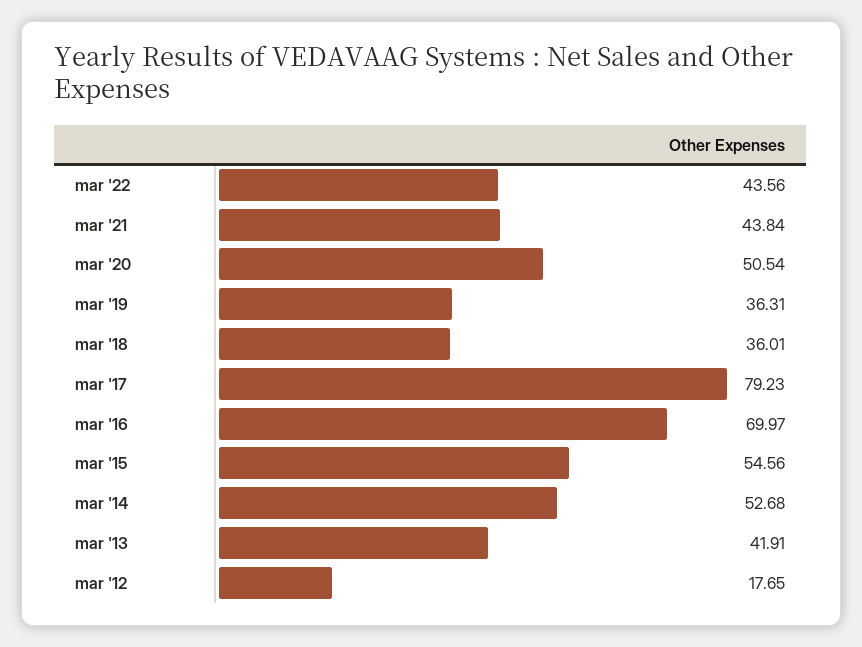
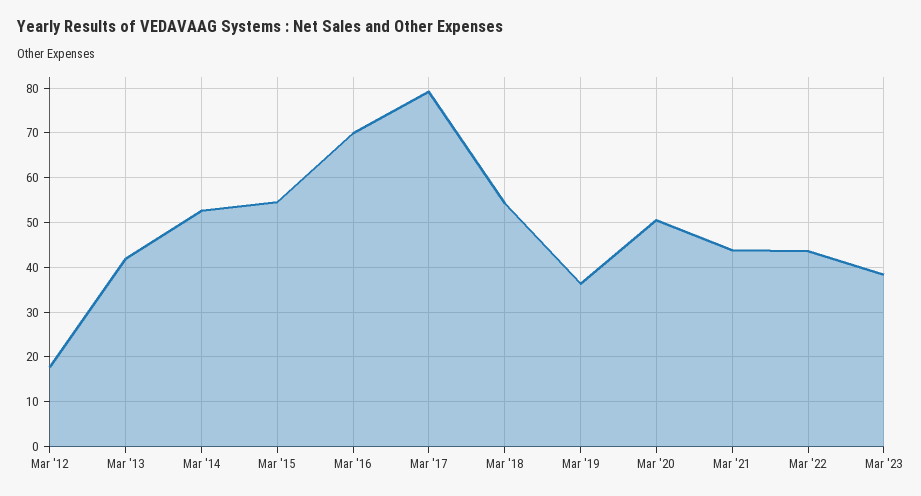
mar '18: 36.01 -> 54
Mar '23: none -> 38

